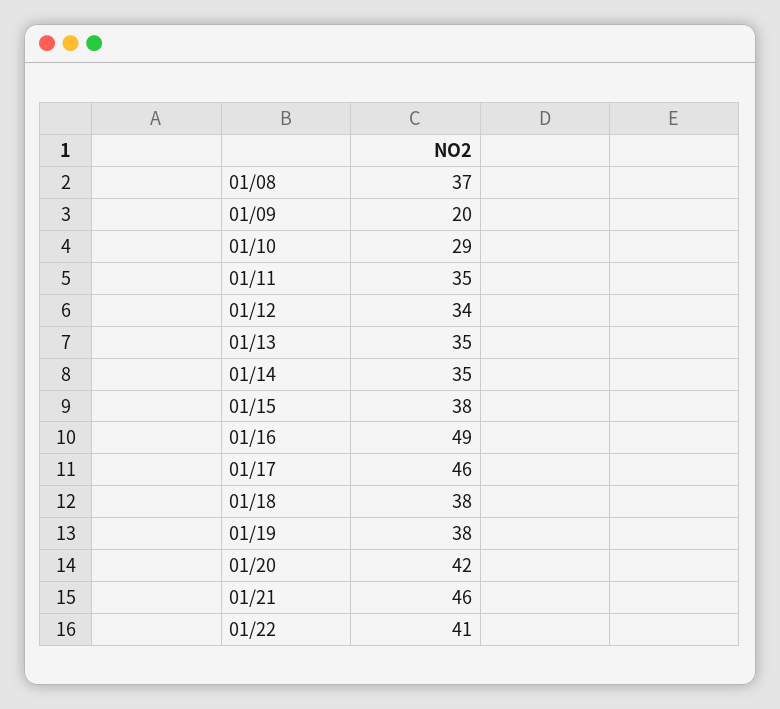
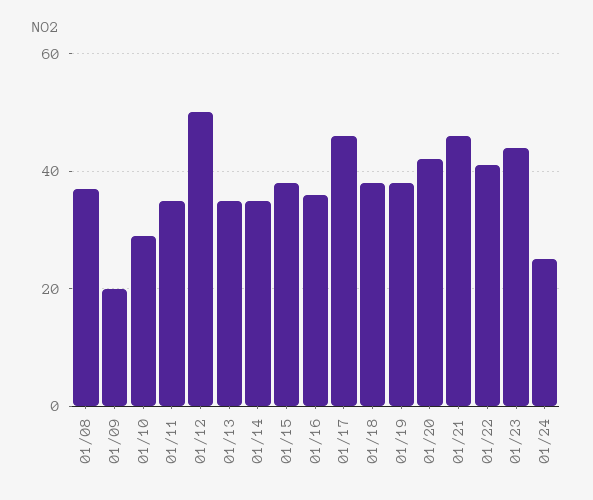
01/12: 34 -> 50
01/16: 49 -> 35
01/23: none -> 45
01/24: none -> 25

